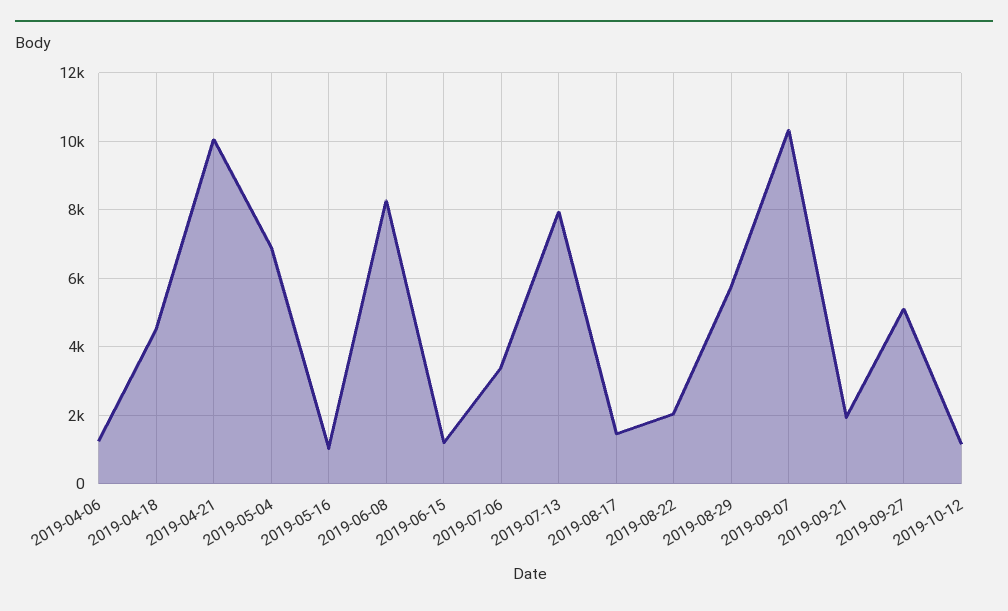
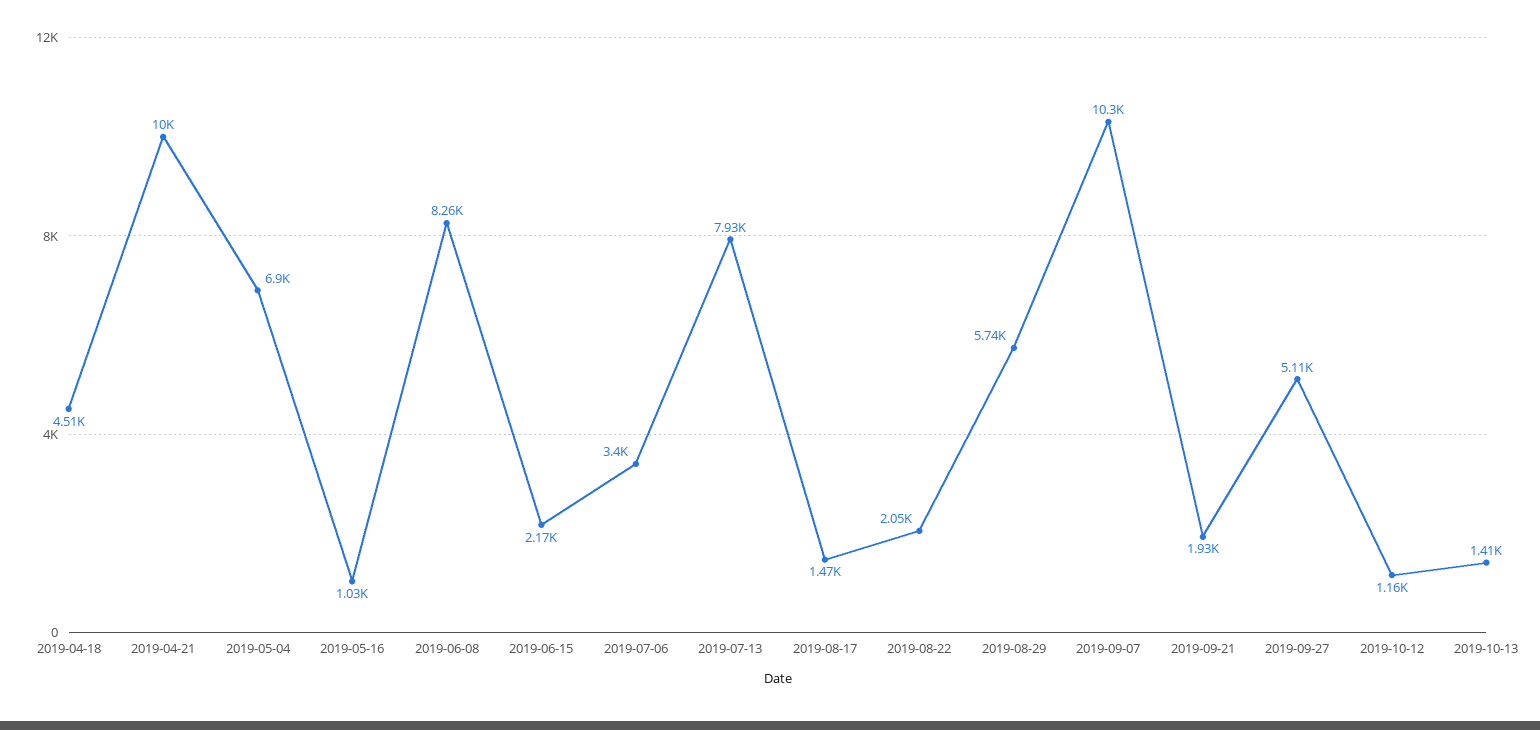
2019-04-06: 1200 -> none
2019-06-15: 1200 -> 2170
2019-10-13: none -> 1410

